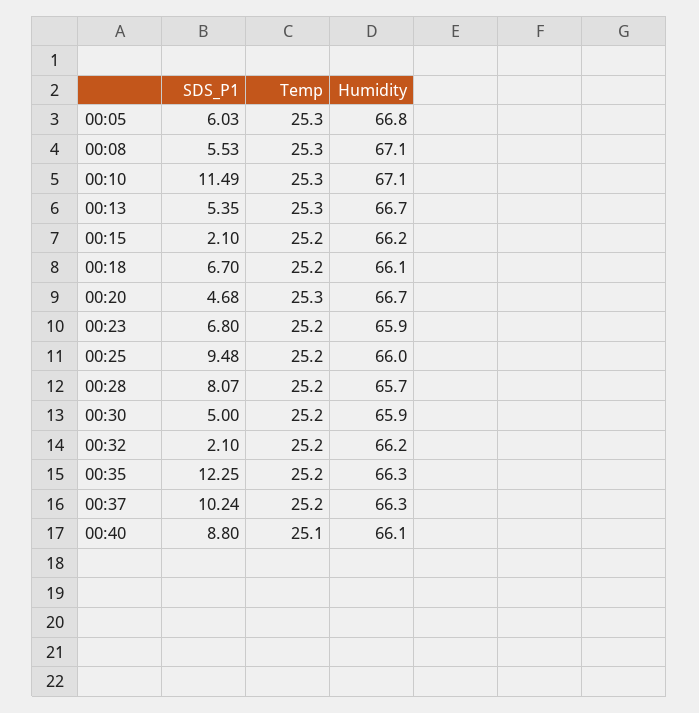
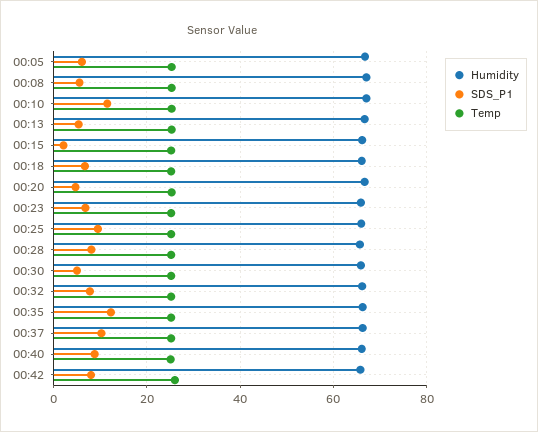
SDS_P1, 00:32: 2.1 -> 8
Humidity, 00:42: none -> 66
SDS_P1, 00:42: none -> 8
Temp, 00:42: none -> 26

